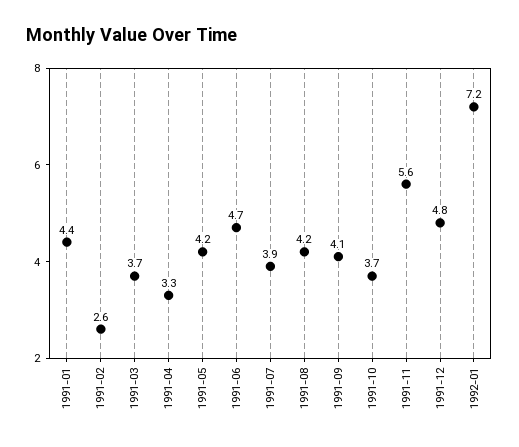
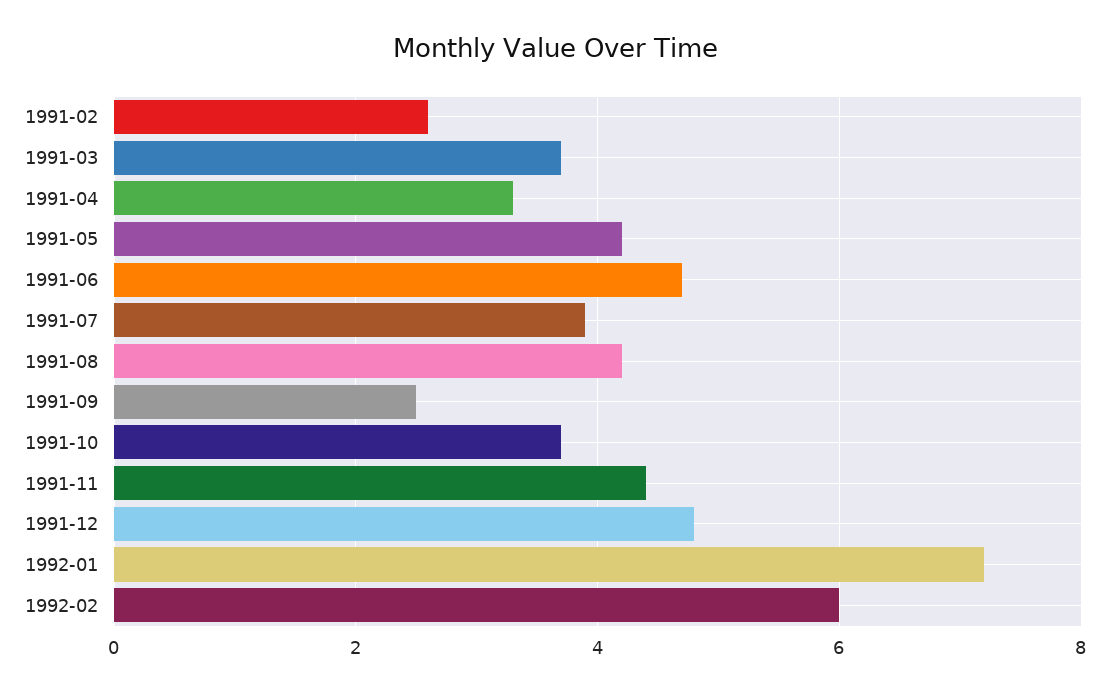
1991-01: 4.4 -> none
1991-09: 4.1 -> 2.5
1991-11: 5.6 -> 4.5
1992-02: none -> 6

